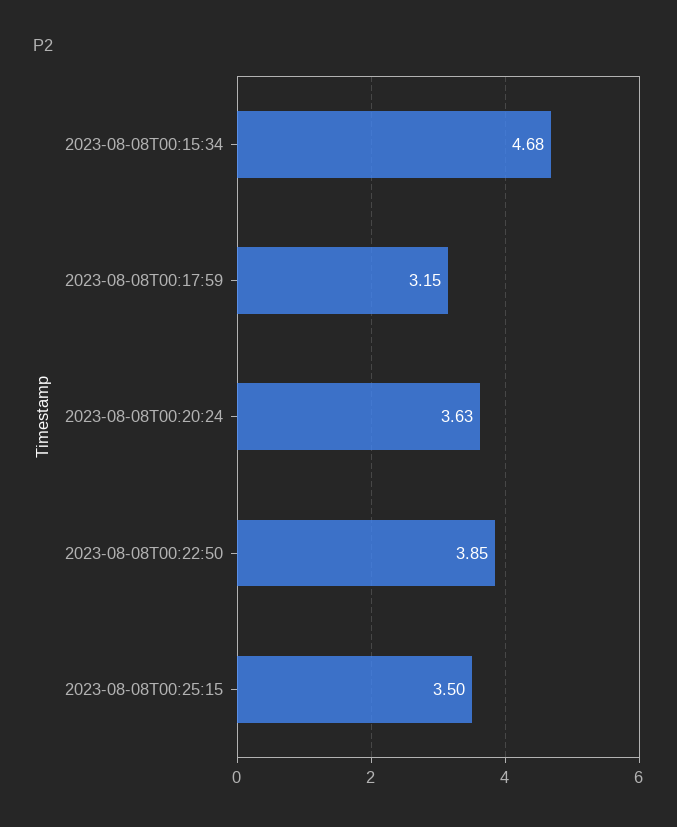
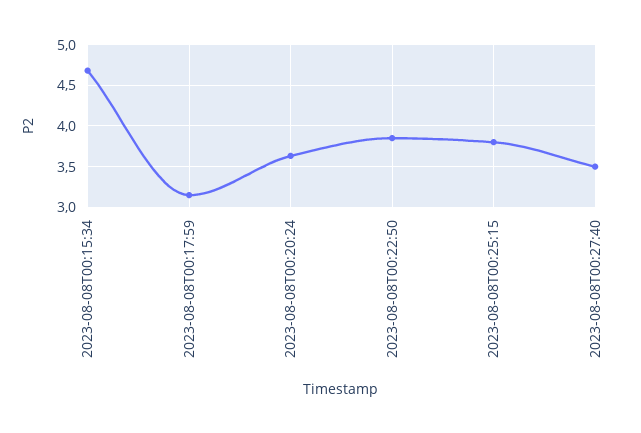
2023-08-08T00:25:15: 3.5 -> 3.8
2023-08-08T00:27:40: none -> 3.5

